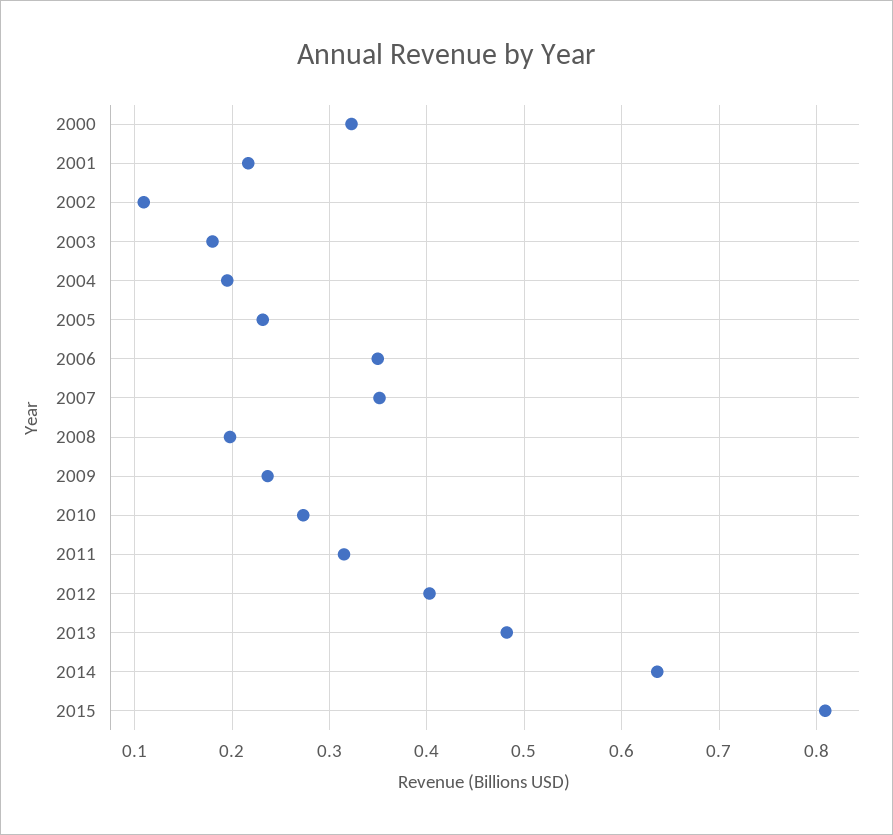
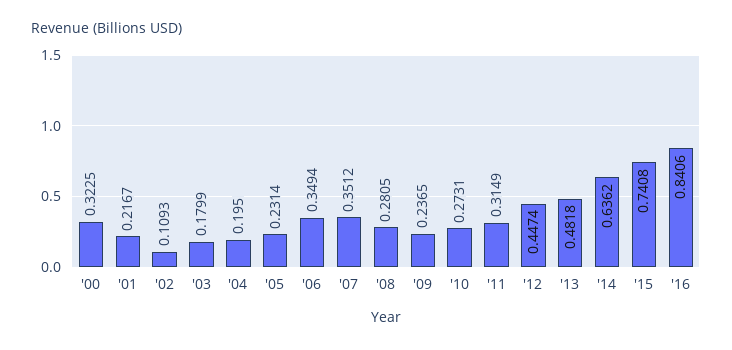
2008: 0.2 -> 0.2805
2012: 0.4 -> 0.4474
2015: 0.81 -> 0.7408
'16: none -> 0.8406

